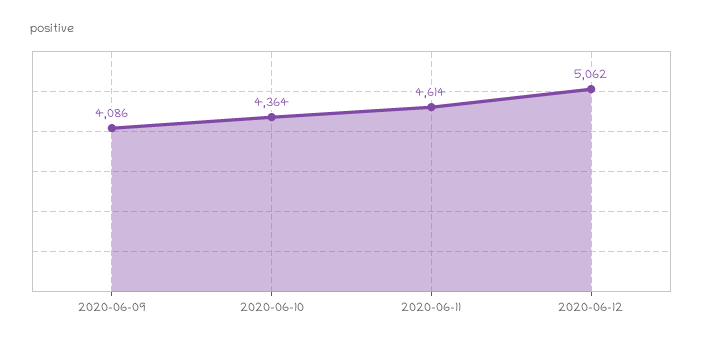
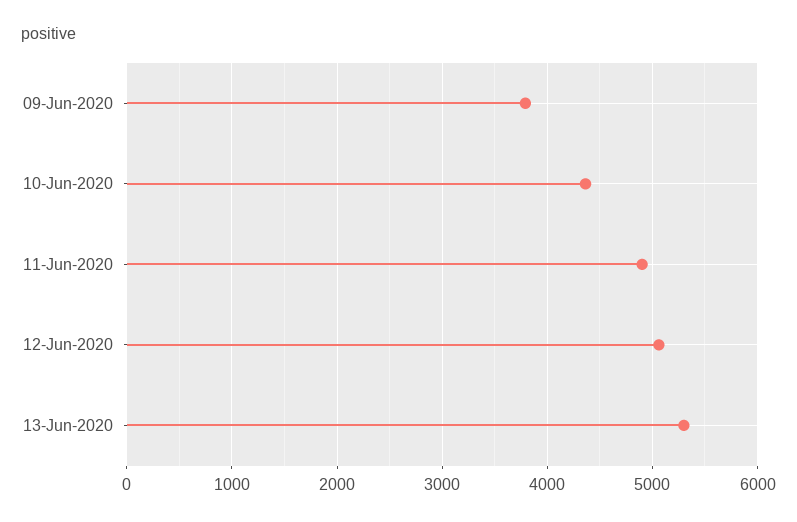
2020-06-09: 4086 -> 3800
2020-06-11: 4614 -> 4900
13-Jun-2020: none -> 5300

